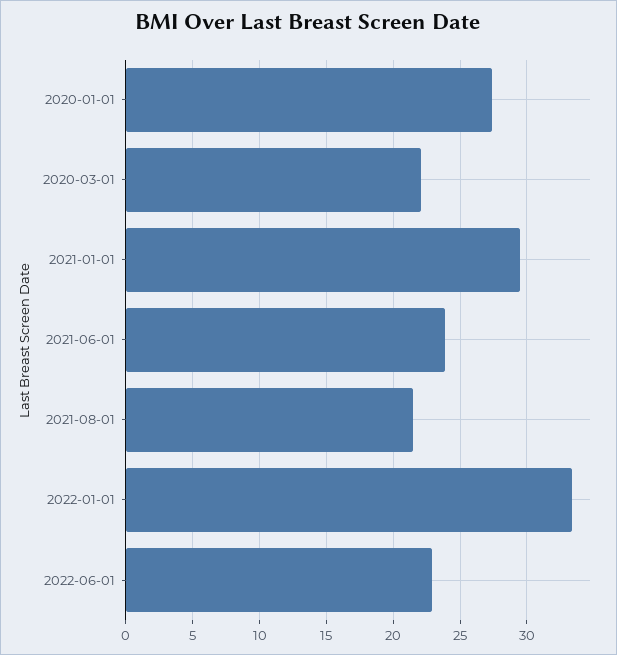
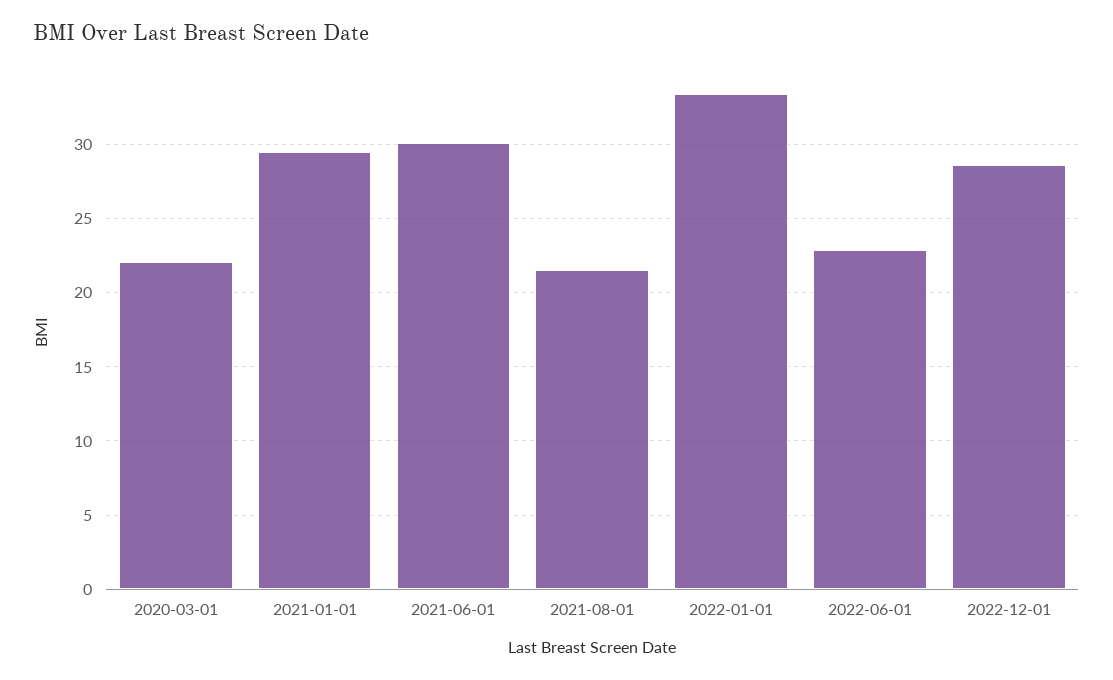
2020-01-01: 27.5 -> none
2021-06-01: 24 -> 30
2022-12-01: none -> 28.5

